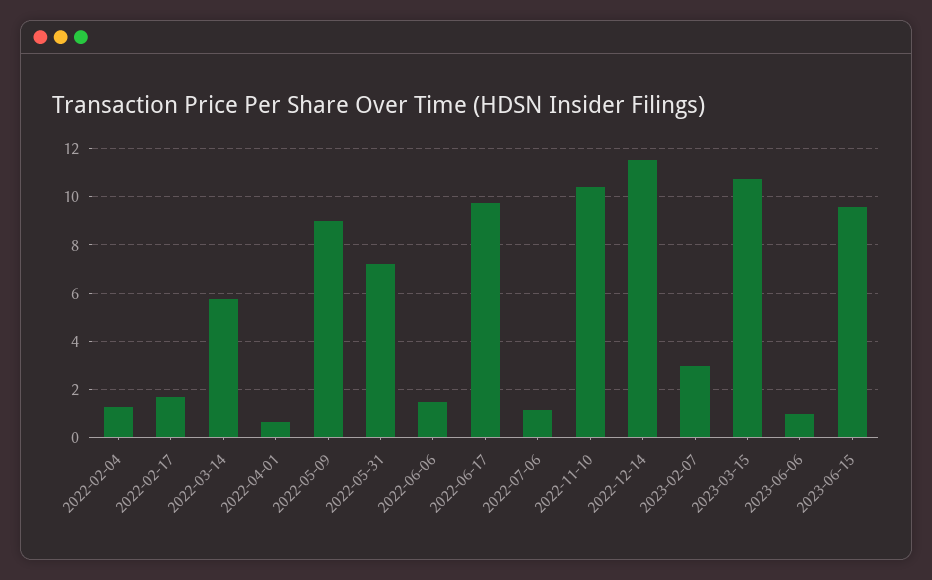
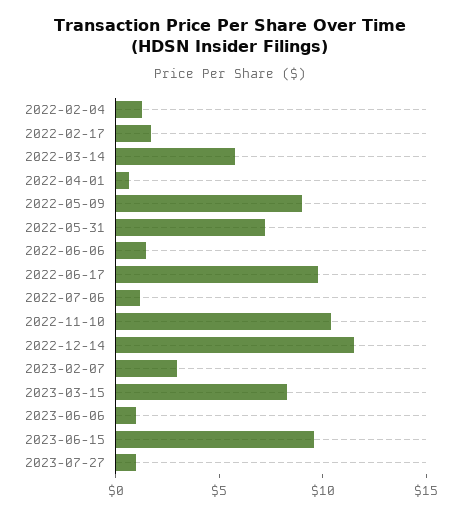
2023-03-15: 10.75 -> 8
2023-07-27: none -> 1

